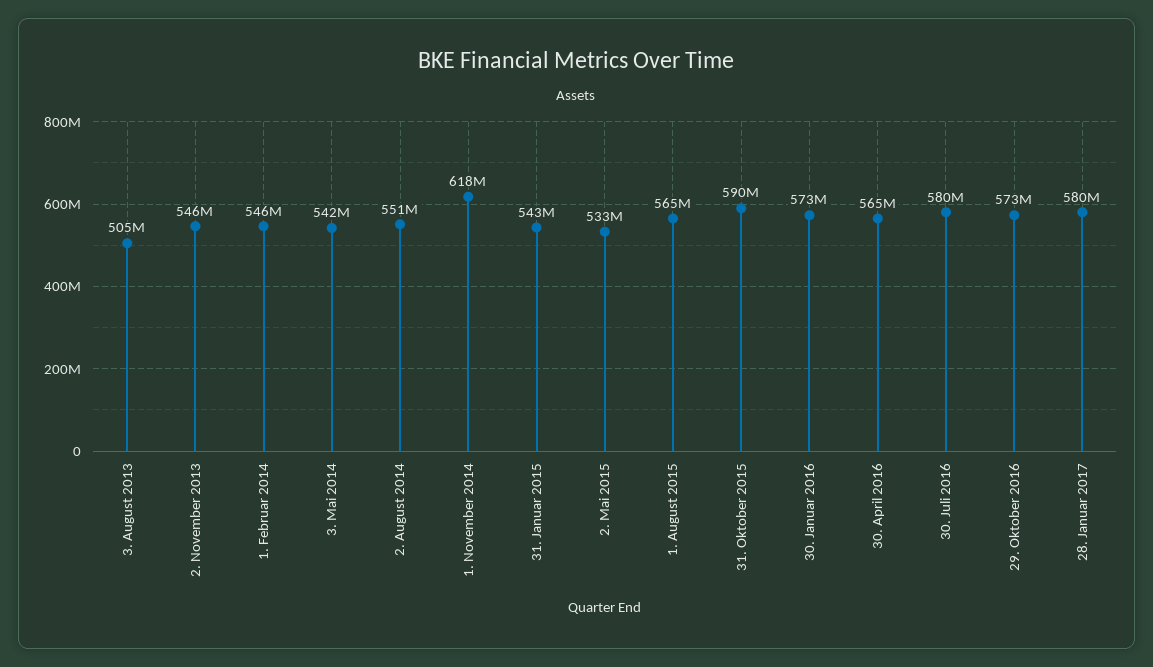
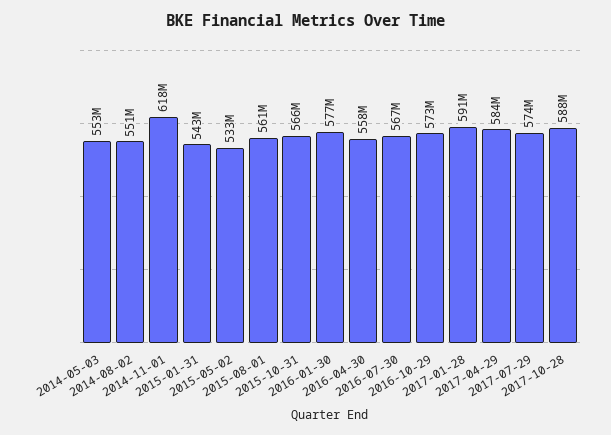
3. August 2013: 505000000 -> none
2. November 2013: 546000000 -> none
1. Februar 2014: 546000000 -> none
3. Mai 2014: 542000000 -> 553000000
1. August 2015: 565000000 -> 561000000
31. Oktober 2015: 590000000 -> 566000000
30. Januar 2016: 573000000 -> 577000000
30. April 2016: 565000000 -> 558000000
30. Juli 2016: 580000000 -> 567000000
28. Januar 2017: 580000000 -> 591000000
2017-04-29: none -> 584000000
2017-07-29: none -> 574000000
2017-10-28: none -> 588000000

